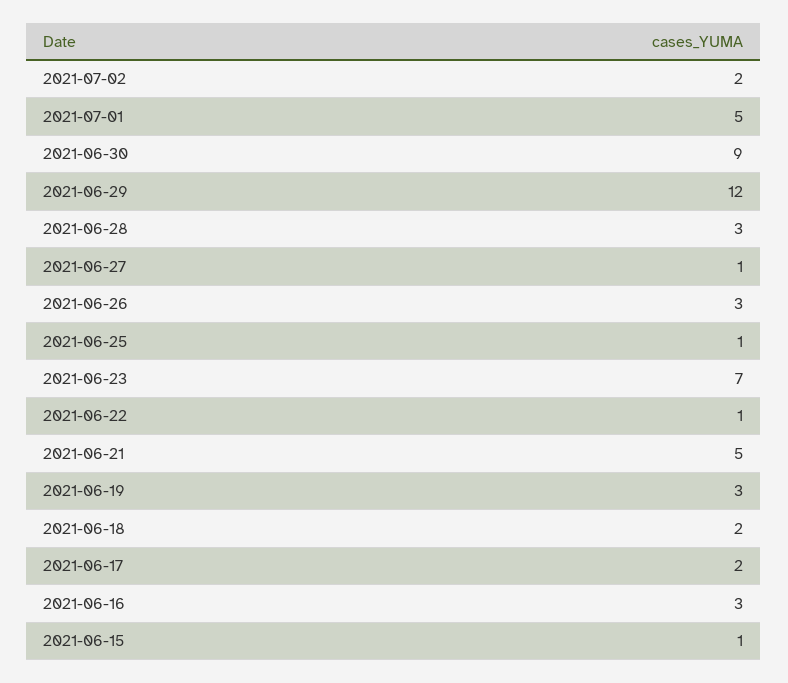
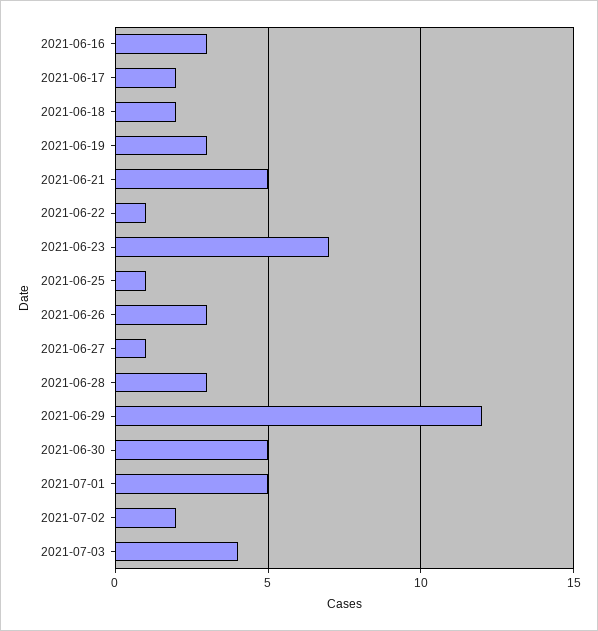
2021-06-30: 9 -> 5
2021-06-15: 1 -> none
2021-07-03: none -> 4

